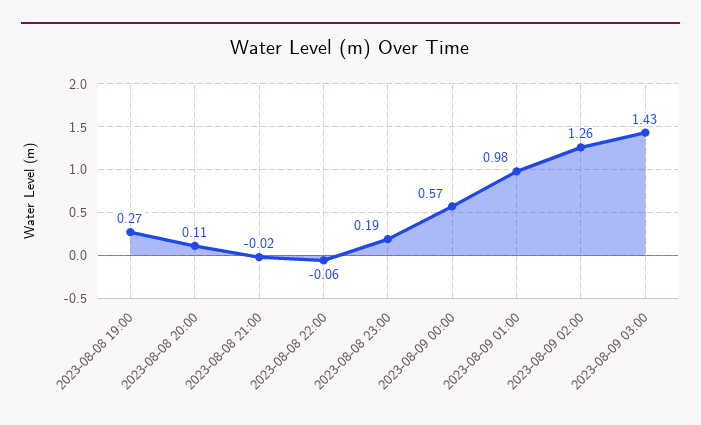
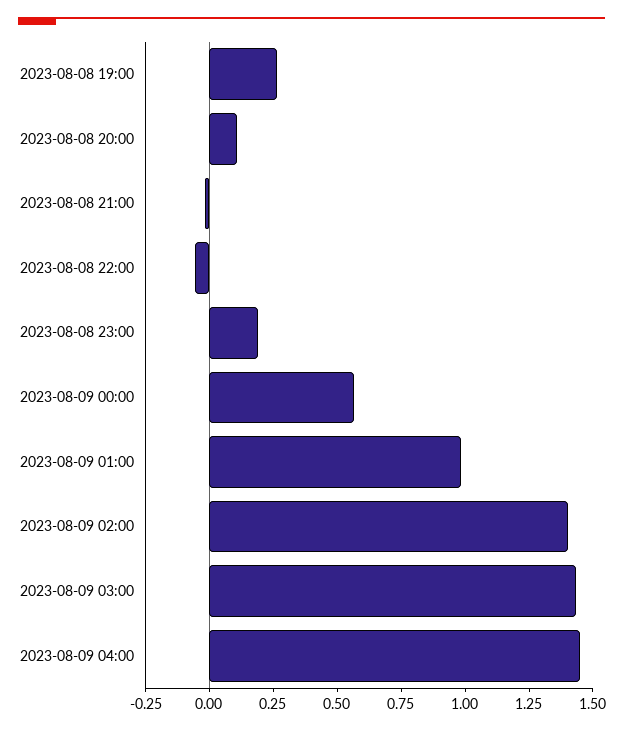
2023-08-09 02:00: 1.26 -> 1.4
2023-08-09 04:00: none -> 1.45

